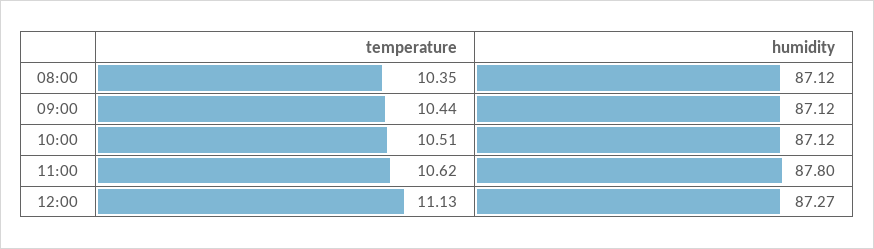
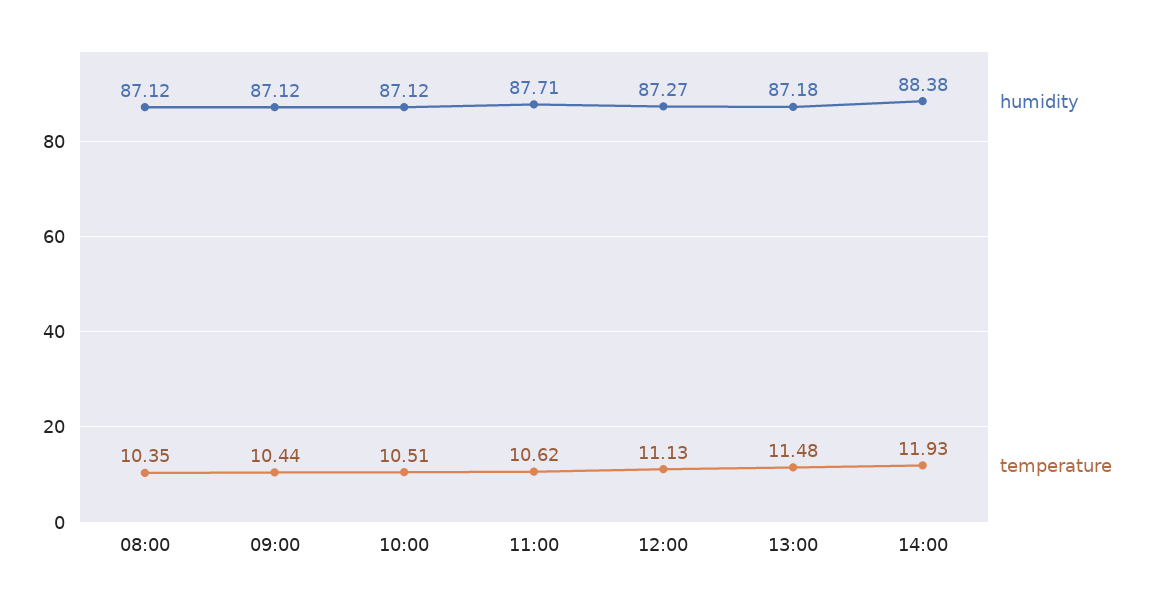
humidity, 11:00: 87.8 -> 87.71
humidity, 13:00: none -> 87.18
temperature, 13:00: none -> 11.48
humidity, 14:00: none -> 88.38
temperature, 14:00: none -> 11.93

